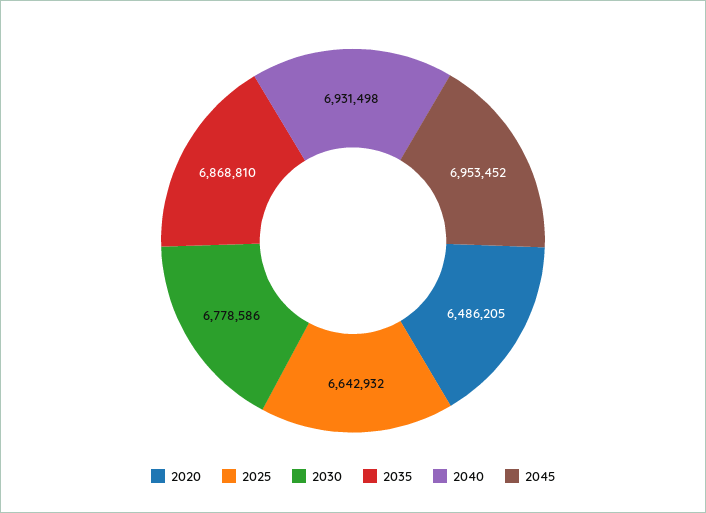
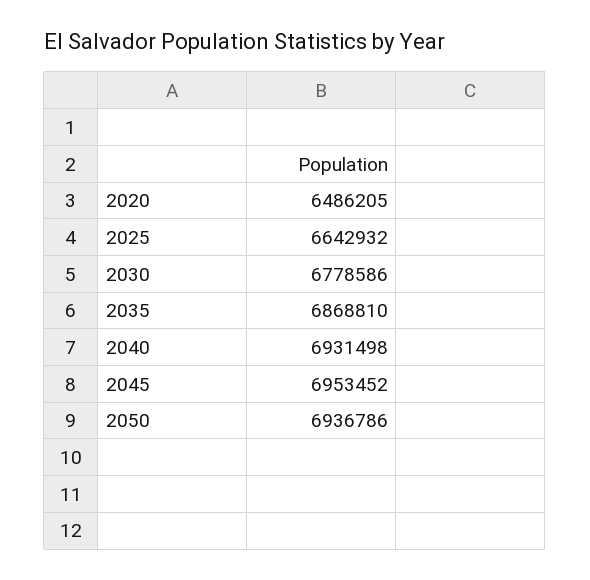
2050: none -> 6936786

